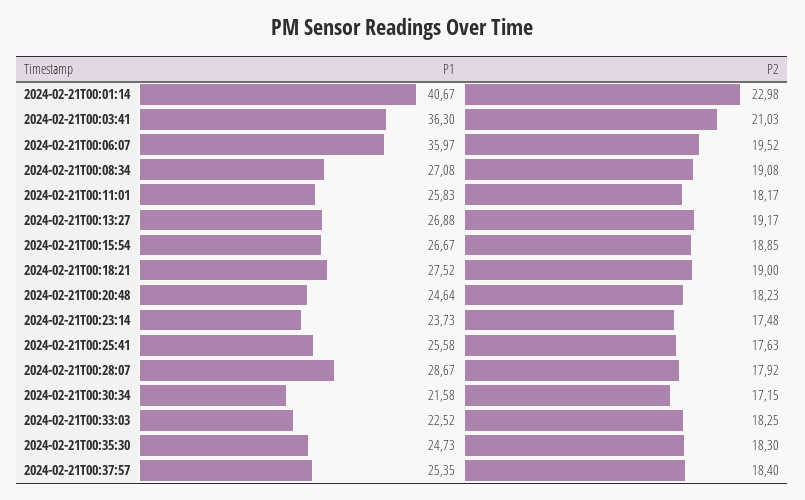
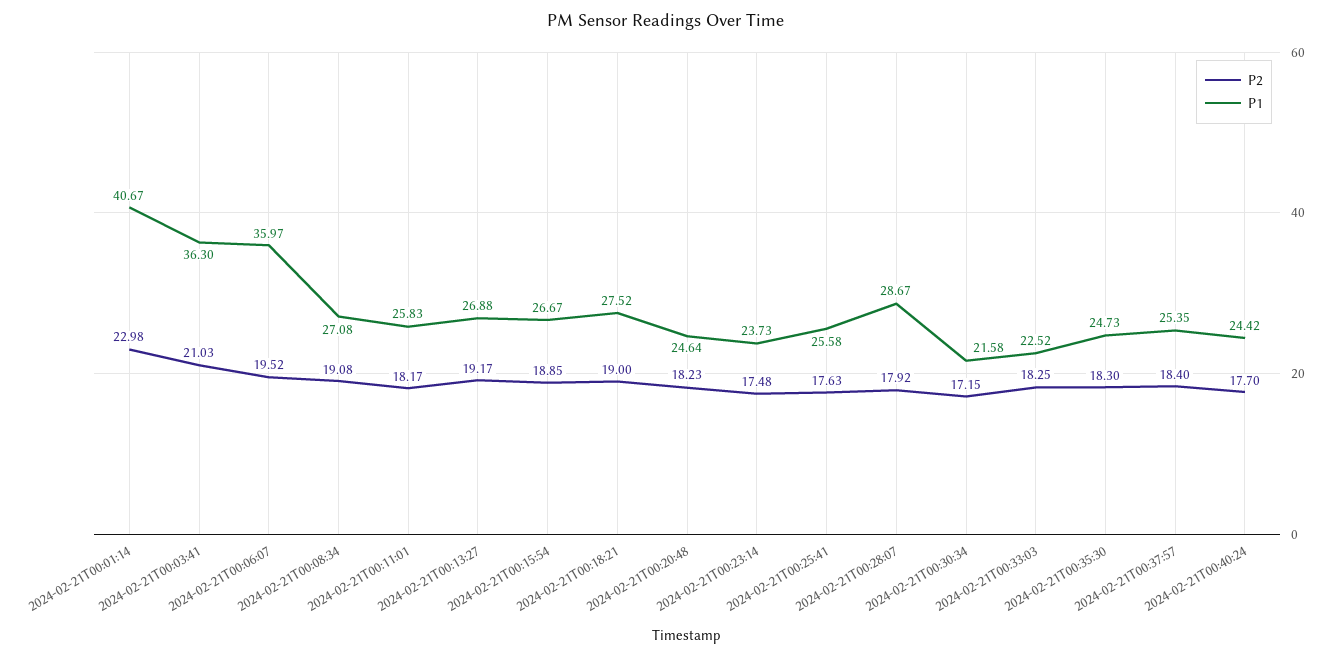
P2, 2024-02-21T00:40:24: none -> 17.7
P1, 2024-02-21T00:40:24: none -> 24.42

